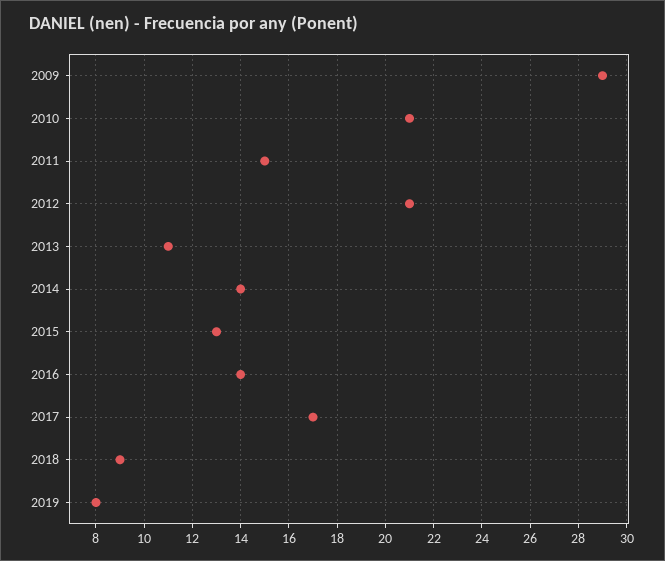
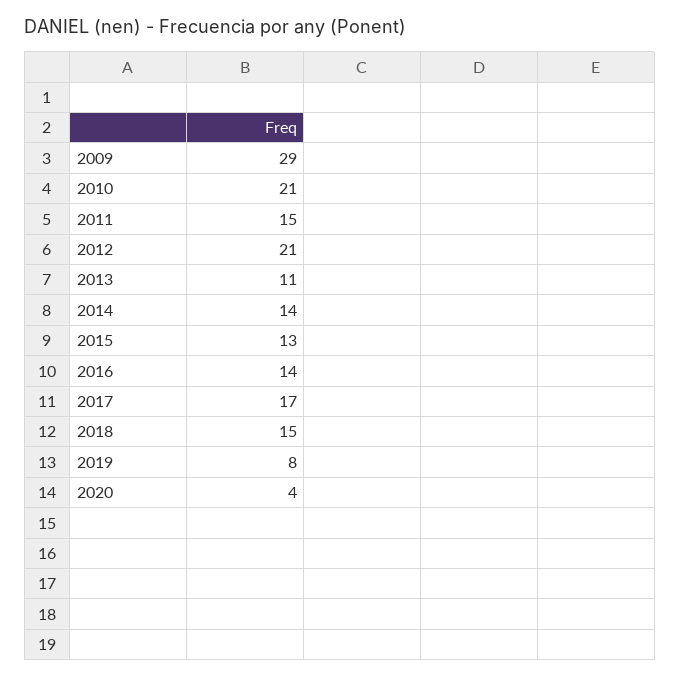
2018: 9 -> 15
2020: none -> 4

